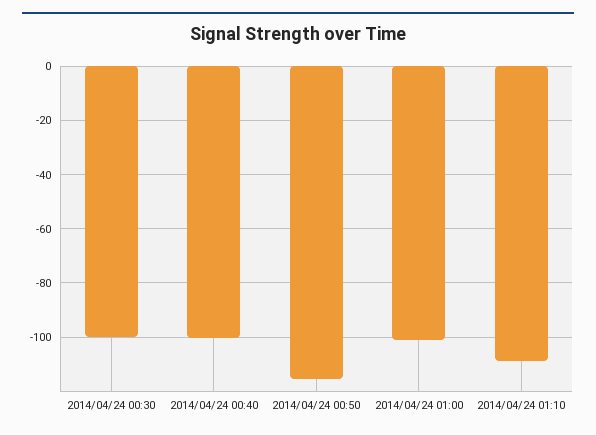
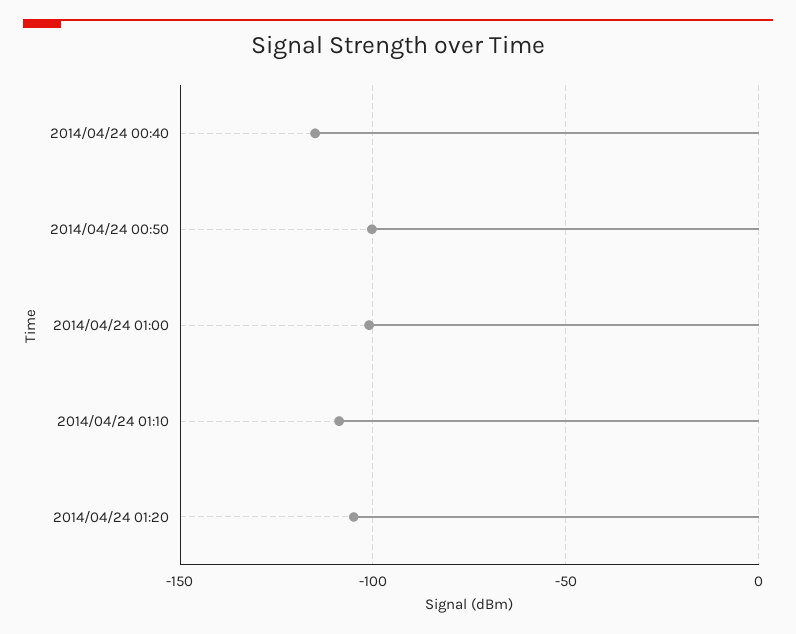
2014/04/24 00:30: -100 -> none
2014/04/24 00:40: -100 -> -115
2014/04/24 00:50: -115 -> -100
2014/04/24 01:20: none -> -105

